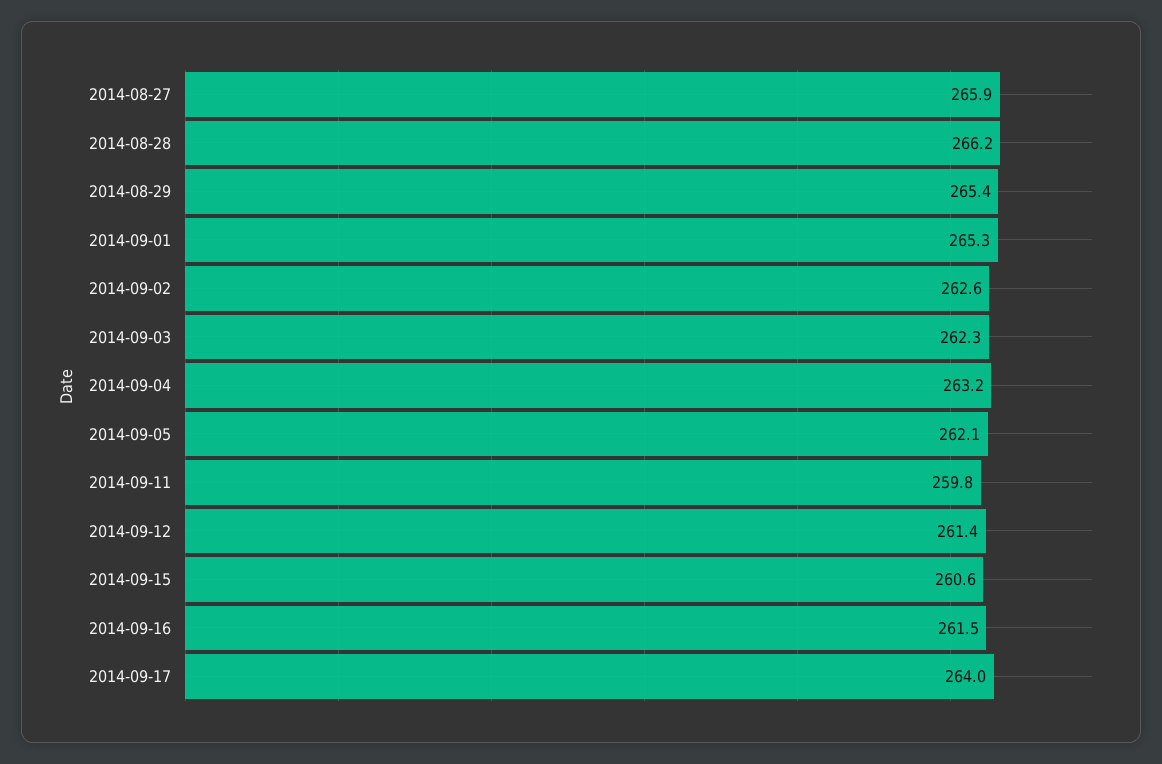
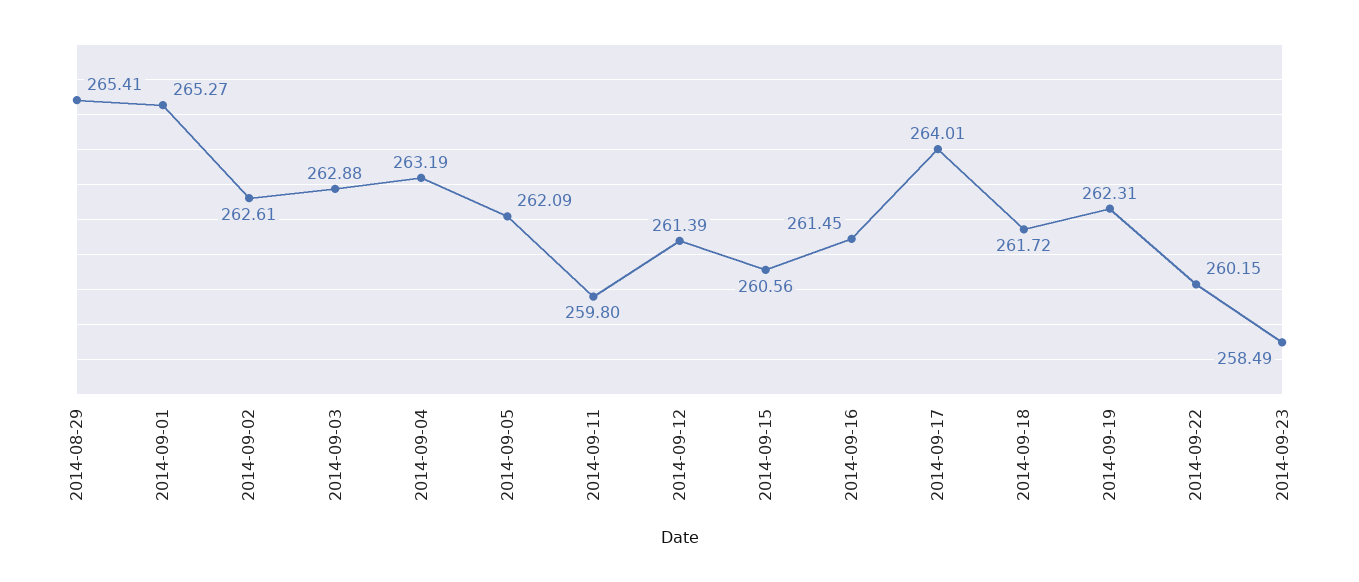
2014-08-27: 265.9 -> none
2014-08-28: 266.2 -> none
2014-09-03: 262.3 -> 262.88
2014-09-18: none -> 261.72
2014-09-19: none -> 262.31
2014-09-22: none -> 260.15
2014-09-23: none -> 258.49

